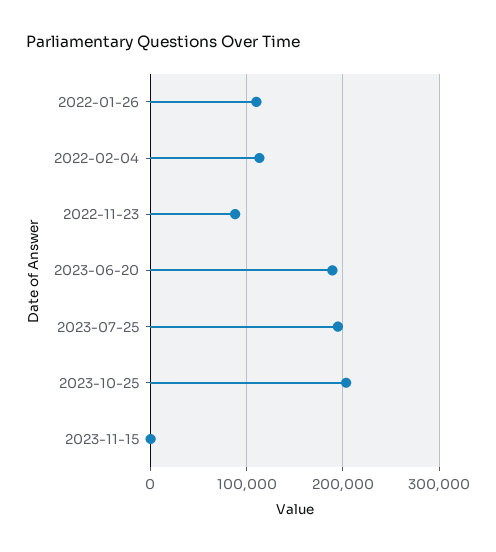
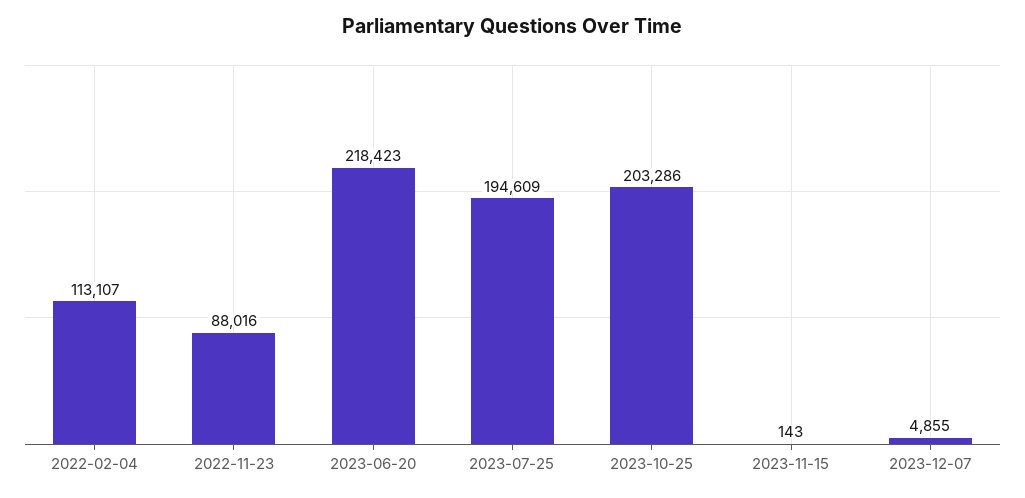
2022-01-26: 110000 -> none
2023-06-20: 190000 -> 218423
2023-12-07: none -> 4855

